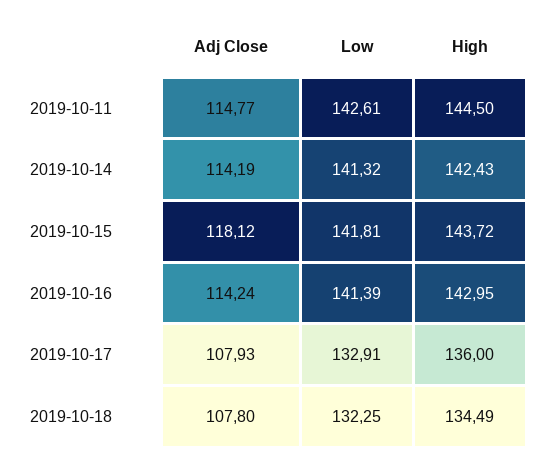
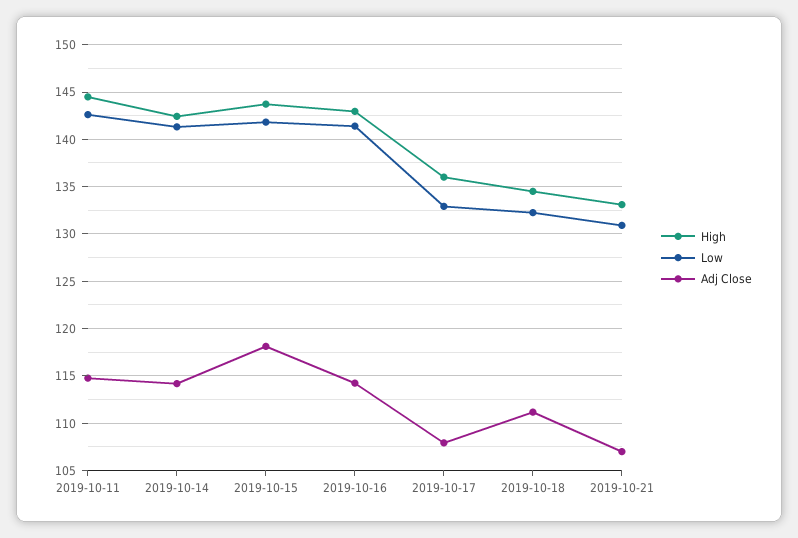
Adj Close, 2019-10-18: 107.8 -> 111
High, 2019-10-21: none -> 133
Low, 2019-10-21: none -> 131
Adj Close, 2019-10-21: none -> 107

